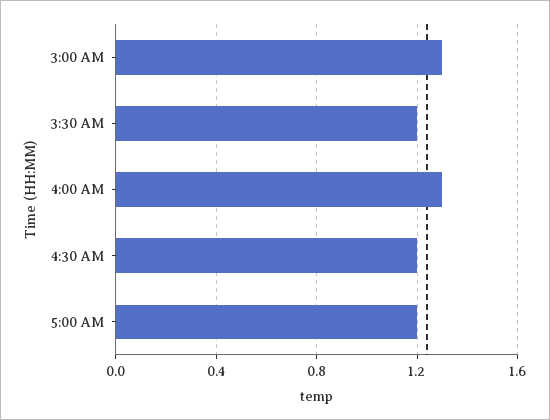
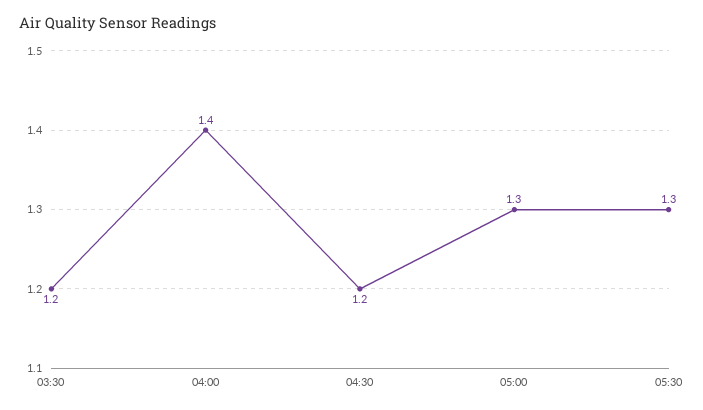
3:00 AM: 1.3 -> none
4:00 AM: 1.3 -> 1.4
5:00 AM: 1.2 -> 1.3
05:30: none -> 1.3

